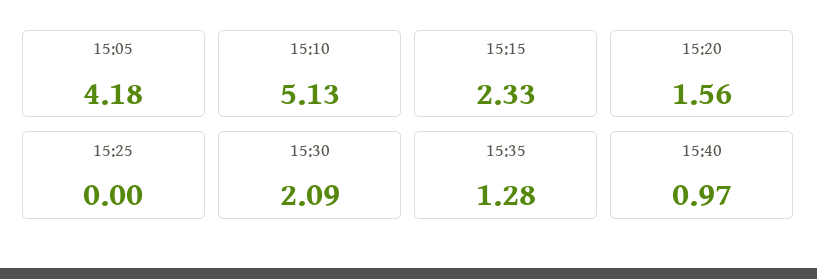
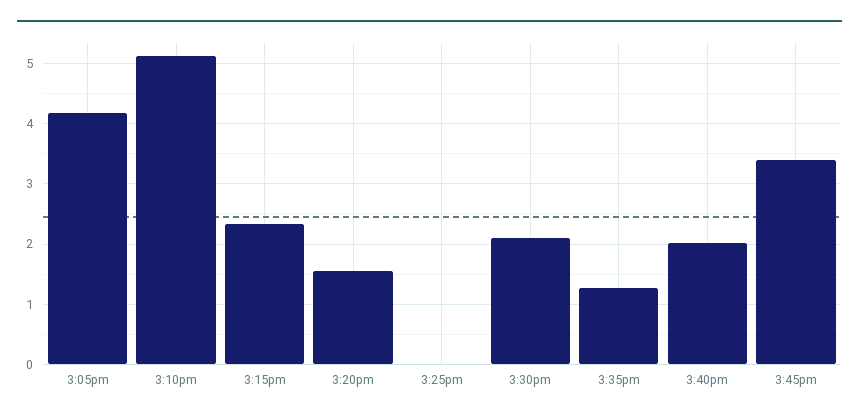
15:40: 0.97 -> 2
3:45pm: none -> 3.4

